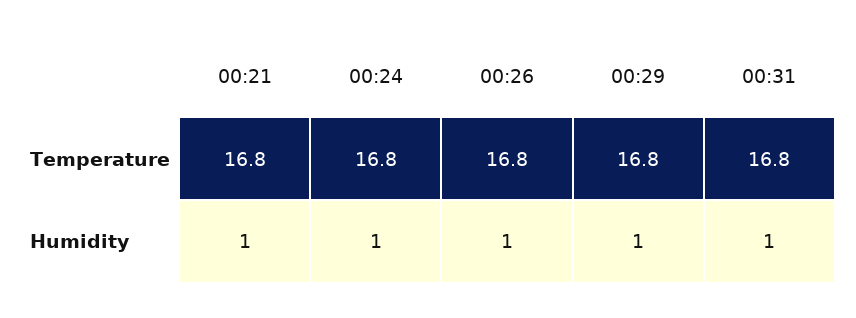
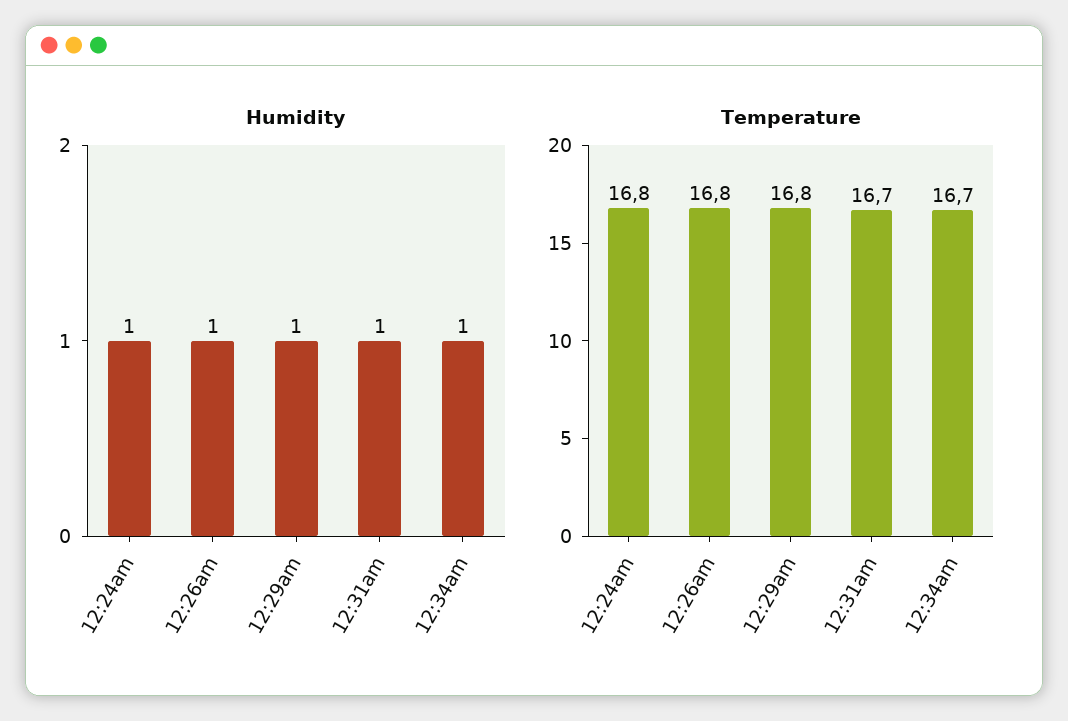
Temperature, 00:21: 16.8 -> none
Temperature, 00:31: 16.8 -> 16.7
Humidity, 00:21: 1 -> none
Humidity, 12:34am: none -> 1
Temperature, 12:34am: none -> 16.7

